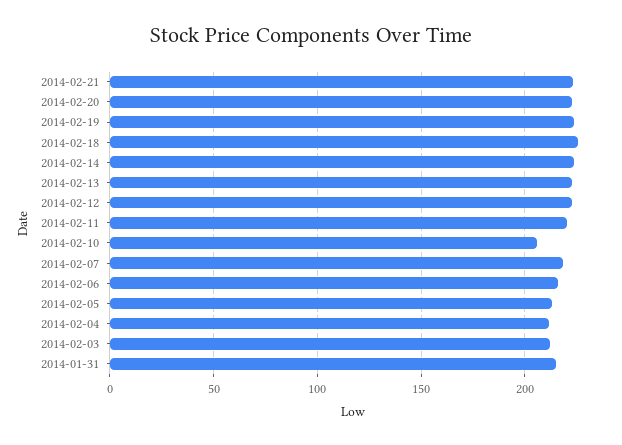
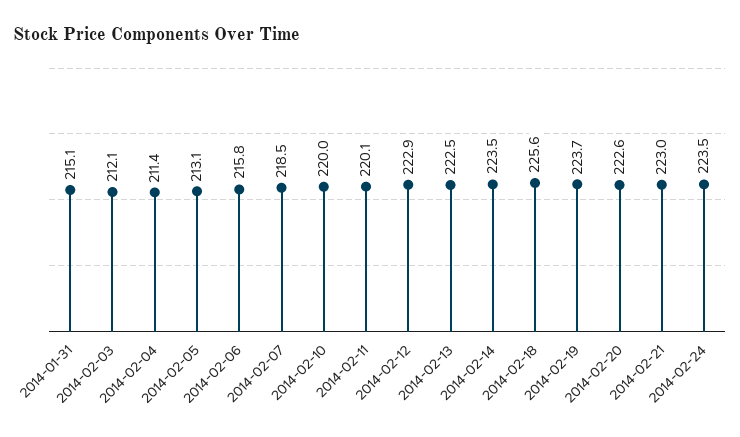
2014-02-10: 205 -> 220
2014-02-24: none -> 223.5

